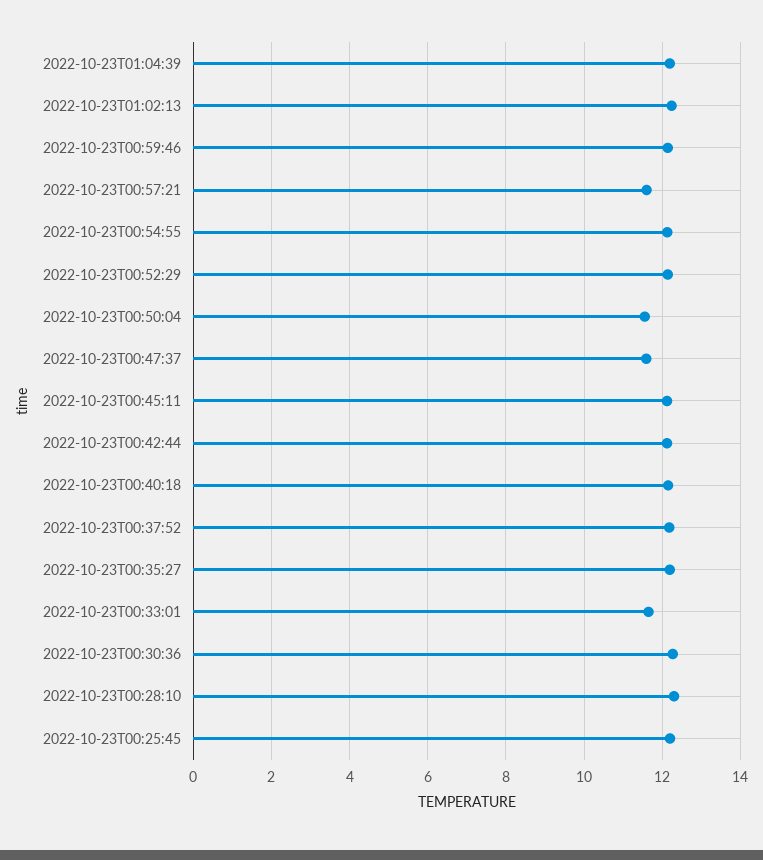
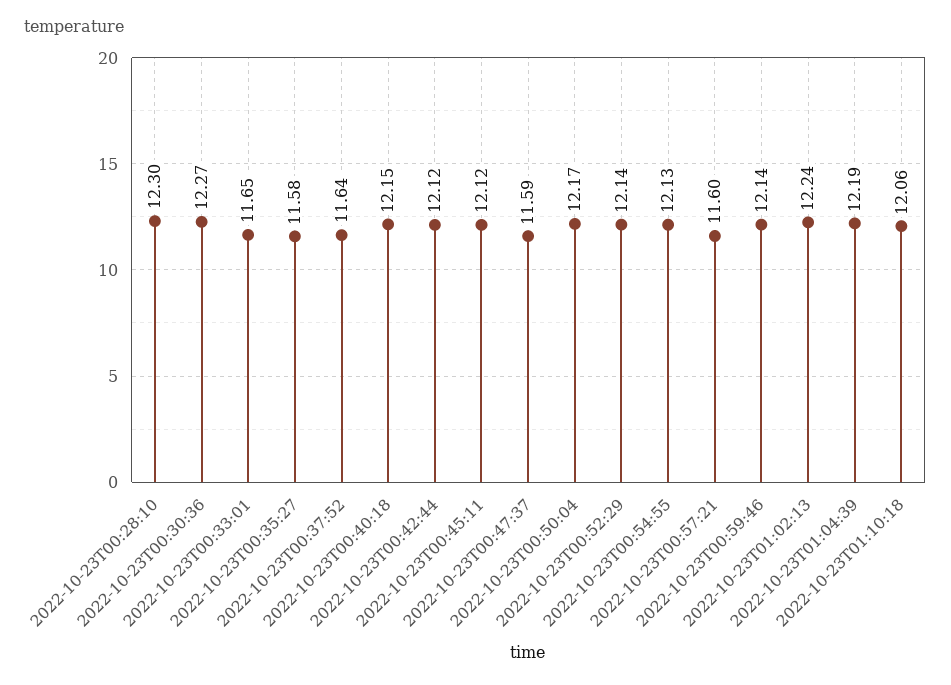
2022-10-23T00:50:04: 11.6 -> 12.17
2022-10-23T00:37:52: 12.2 -> 11.64
2022-10-23T00:35:27: 12.2 -> 11.58
2022-10-23T00:25:45: 12.2 -> none
2022-10-23T01:10:18: none -> 12.06

